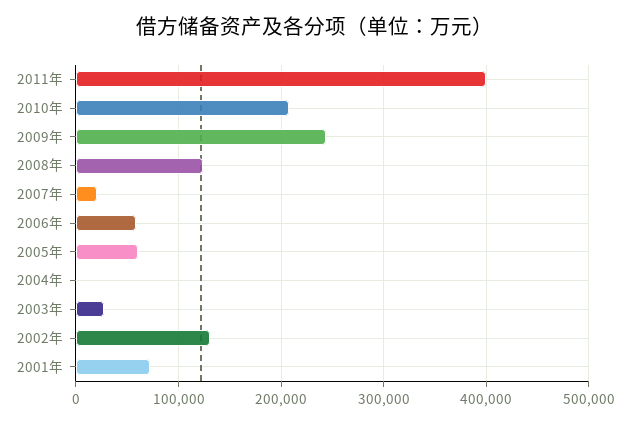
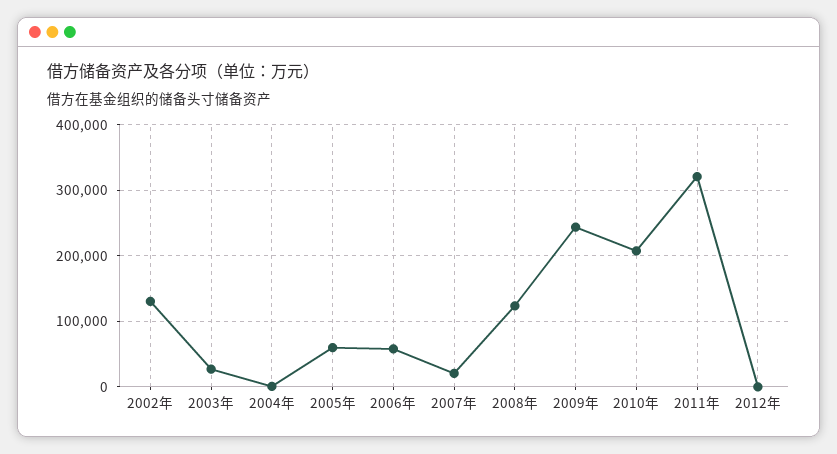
2011年: 400000 -> 320000
2001年: 70000 -> none
2012年: none -> 0

